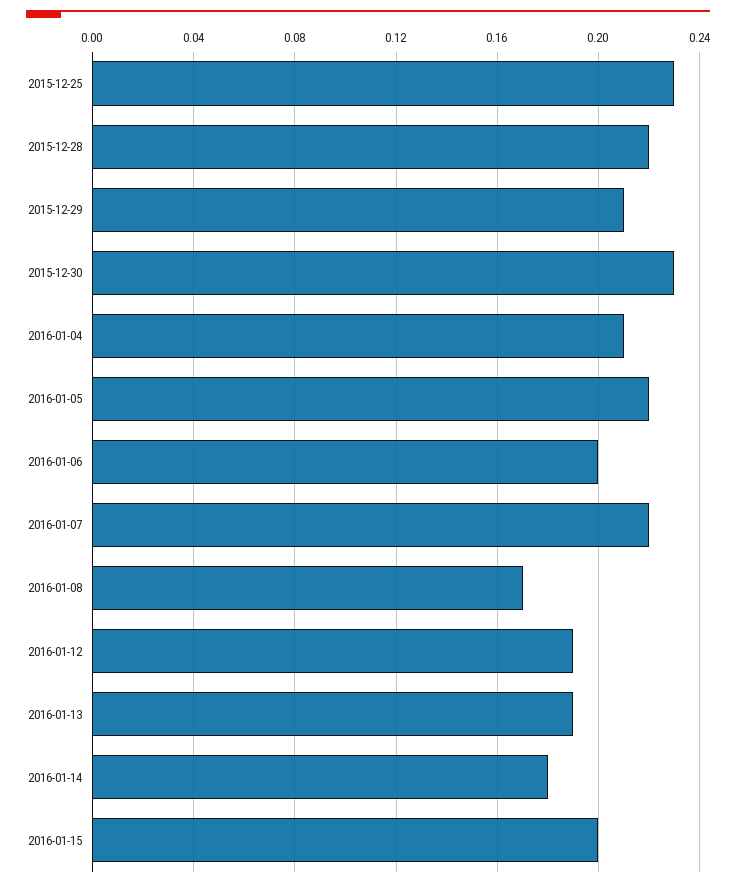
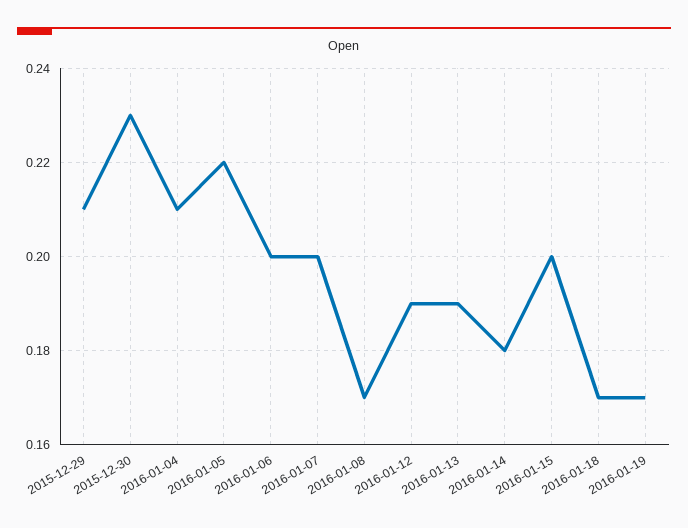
2015-12-25: 0.23 -> none
2015-12-28: 0.22 -> none
2016-01-07: 0.22 -> 0.2
2016-01-18: none -> 0.17
2016-01-19: none -> 0.17

